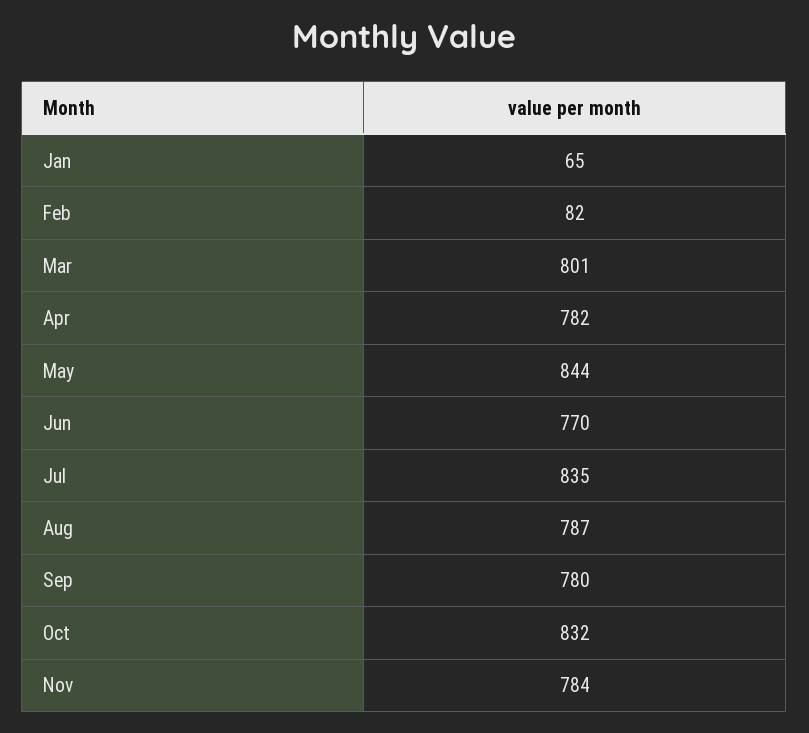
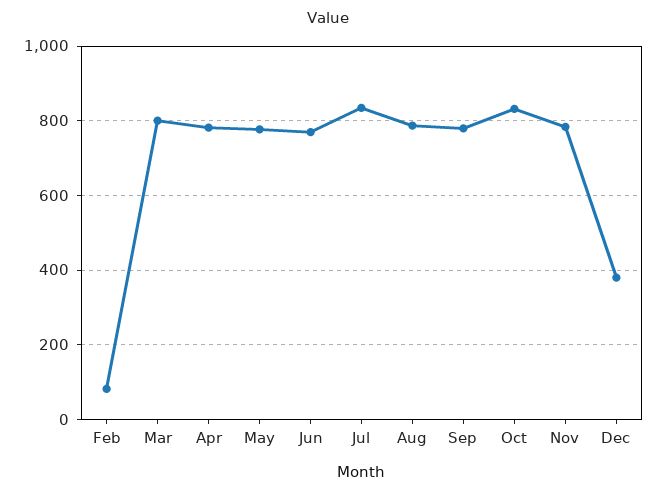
Jan: 65 -> none
May: 844 -> 780
Dec: none -> 380

